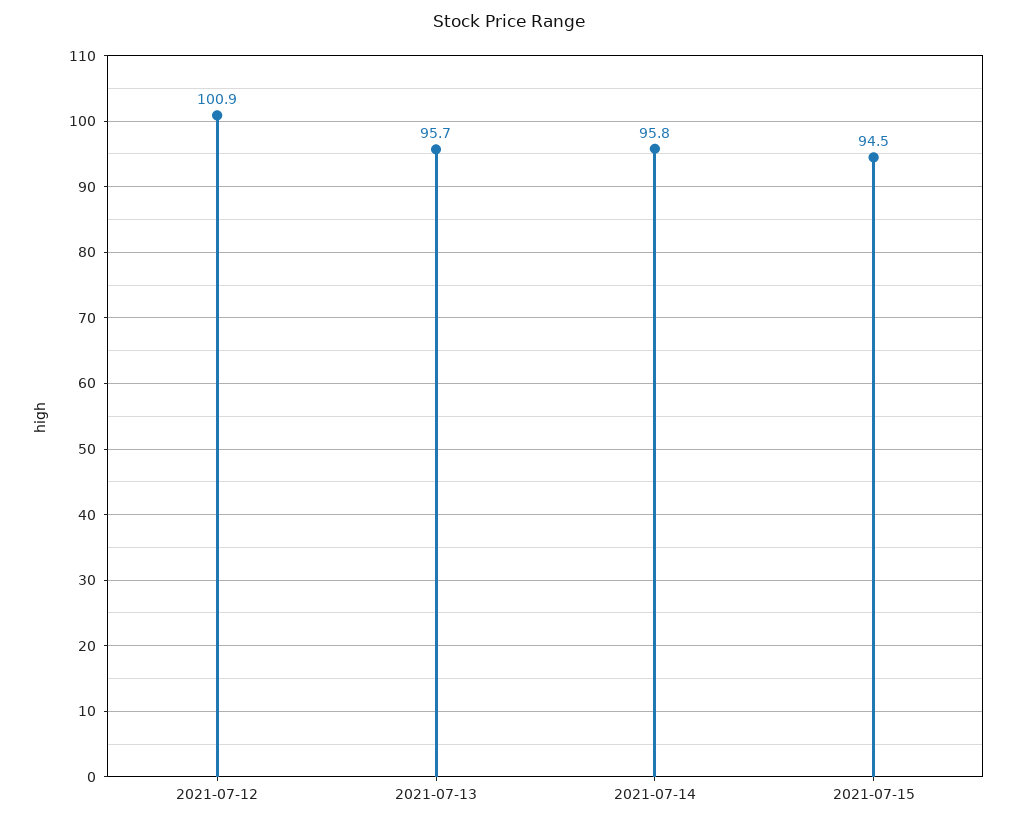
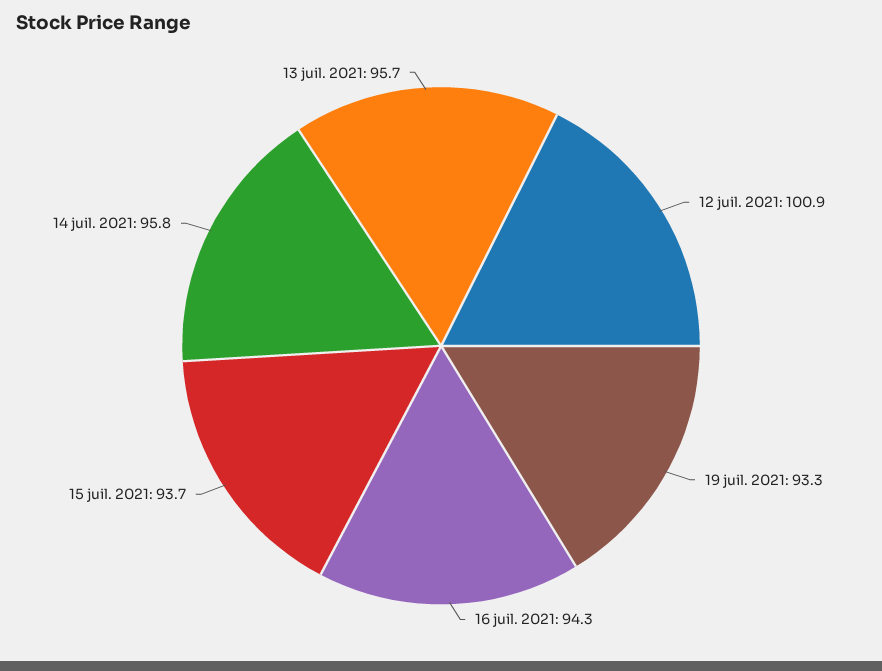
2021-07-15: 94.5 -> 93.7
19 juil. 2021: none -> 93.3
16 juil. 2021: none -> 94.3

